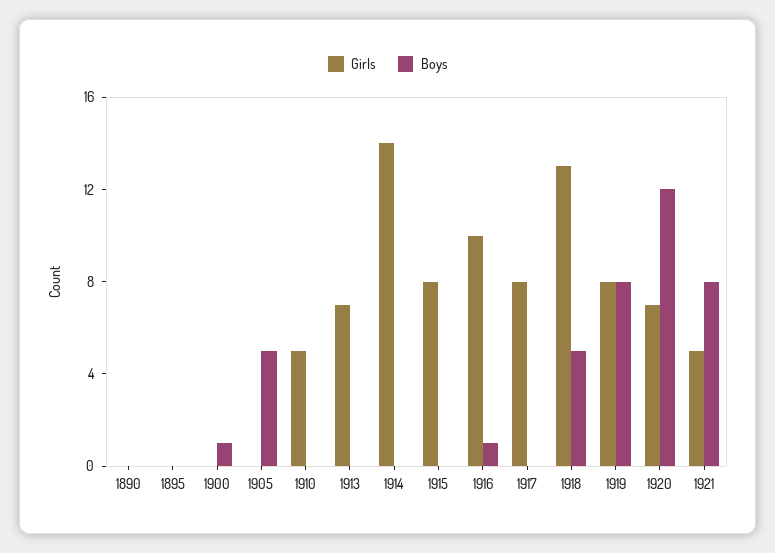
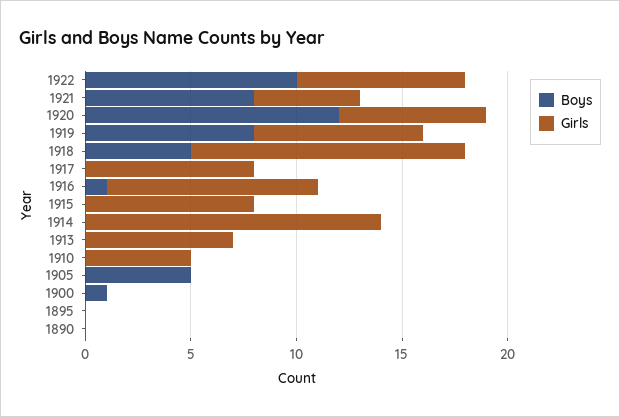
Boys, 1922: none -> 10
Girls, 1922: none -> 8

